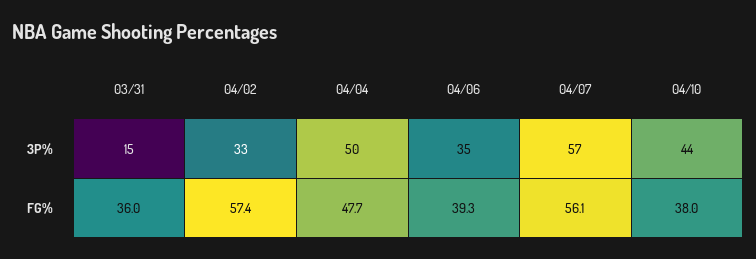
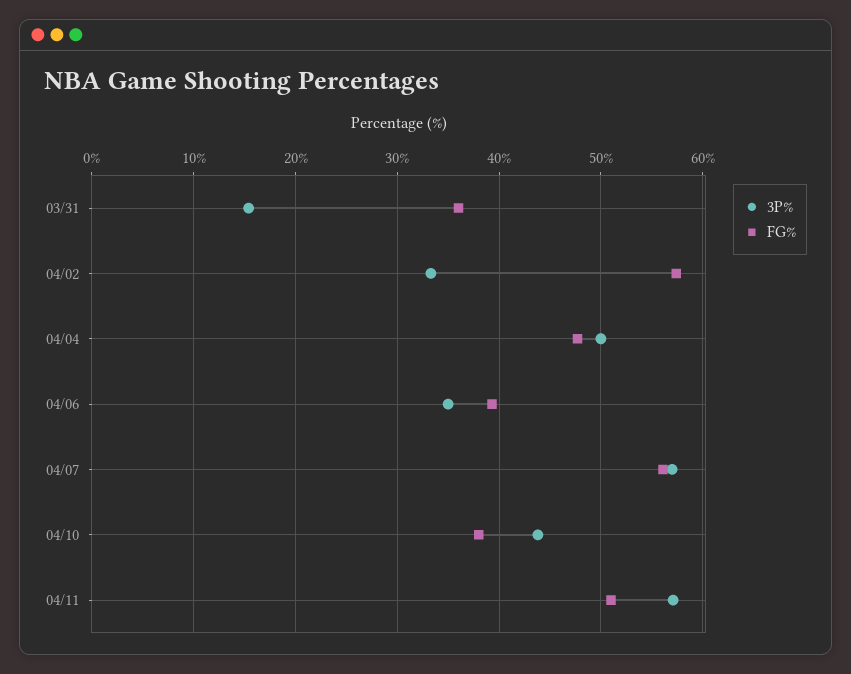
3P%, 04/11: none -> 57
FG%, 04/11: none -> 51

